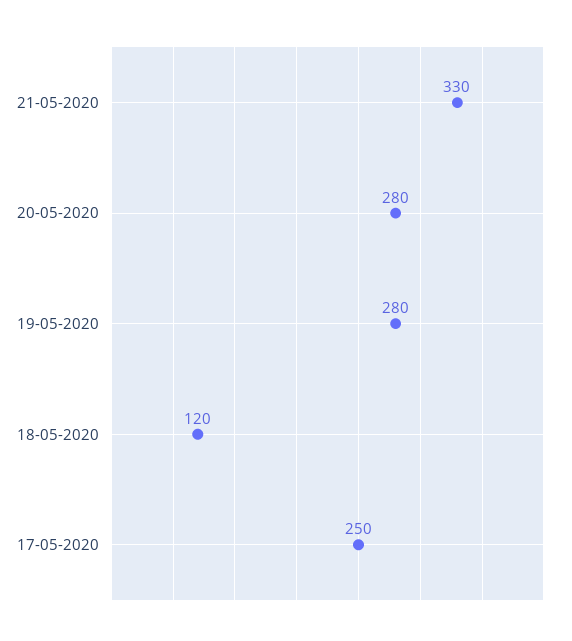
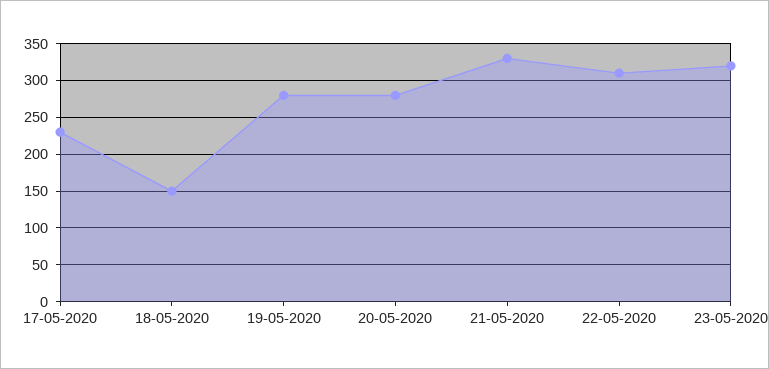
18-05-2020: 120 -> 150
17-05-2020: 250 -> 230
22-05-2020: none -> 310
23-05-2020: none -> 320

